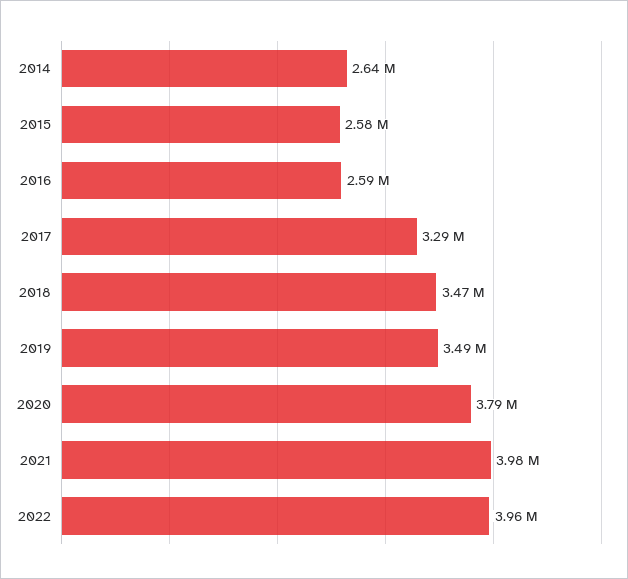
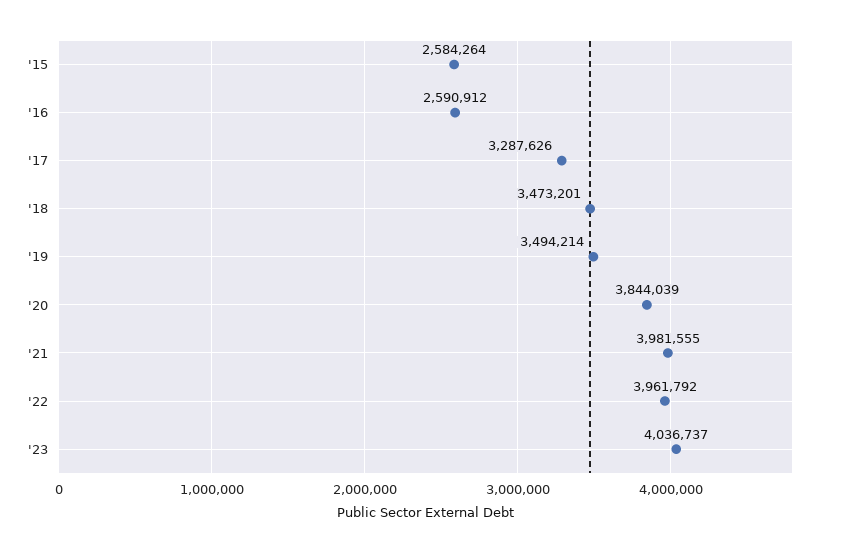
2014: 2640000 -> none
2020: 3790000 -> 3844039
'23: none -> 4036737

